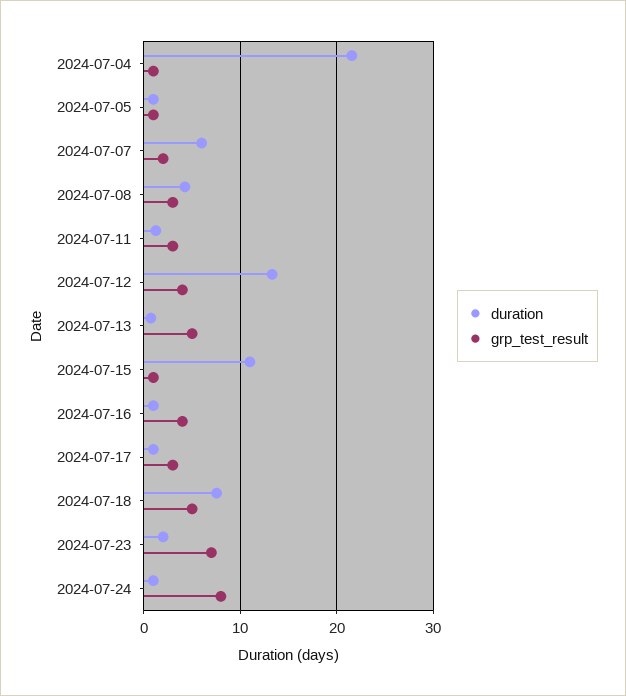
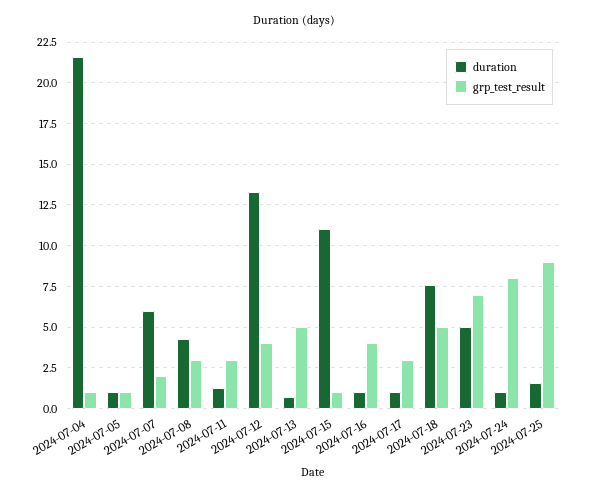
duration, 2024-07-23: 2 -> 5
duration, 2024-07-25: none -> 1.5
grp_test_result, 2024-07-25: none -> 9

